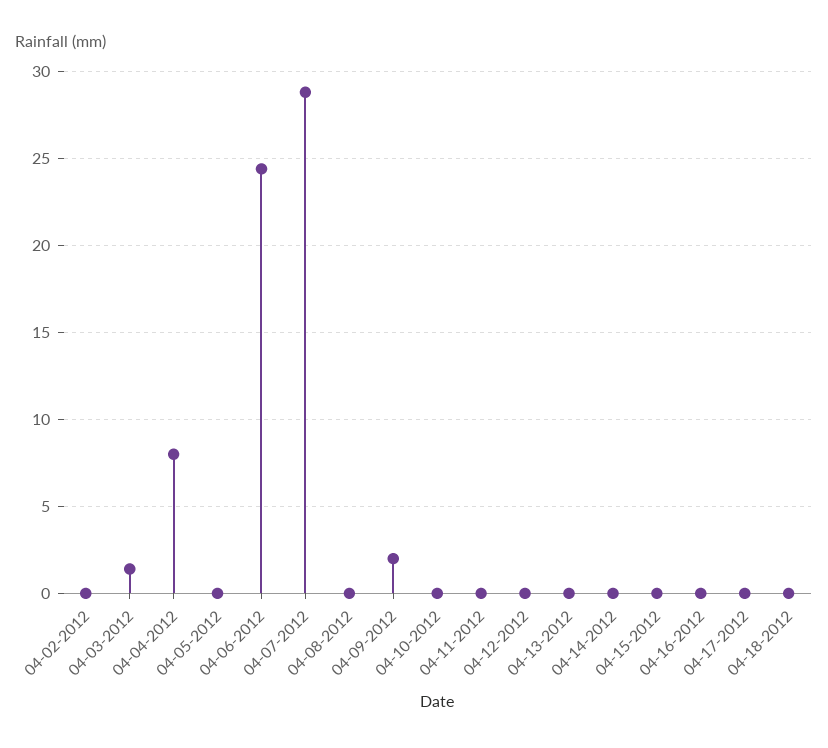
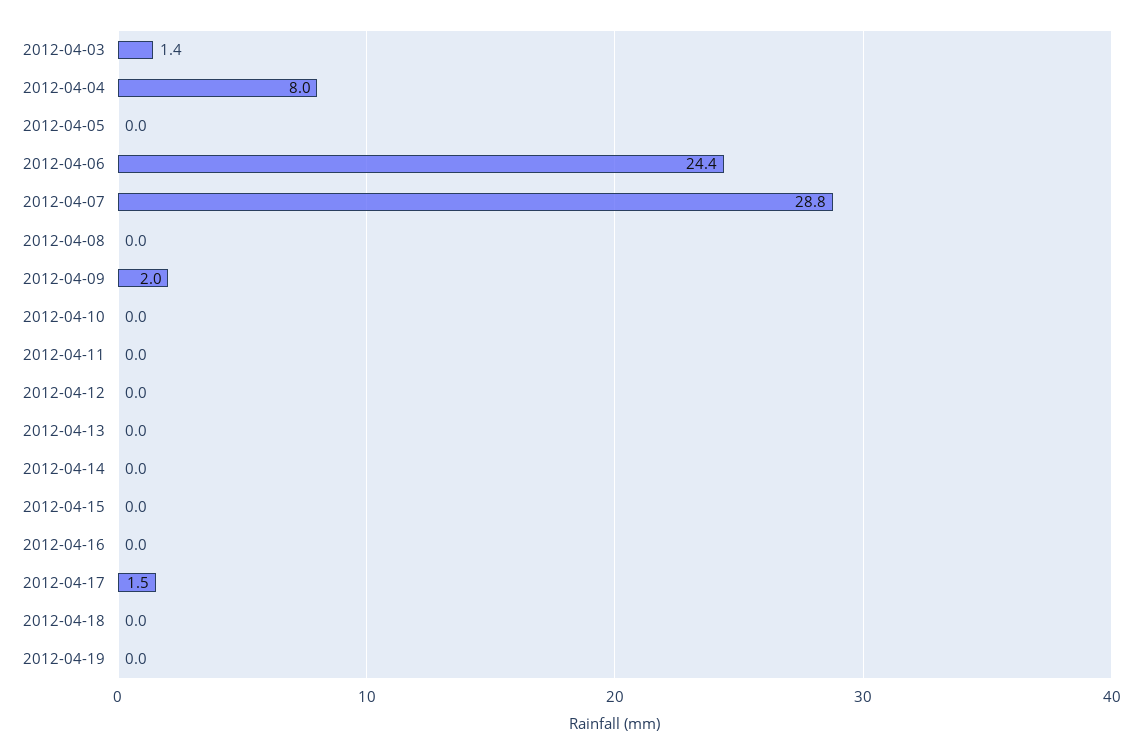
04-02-2012: 0 -> none
04-17-2012: 0 -> 1.5
2012-04-19: none -> 0

